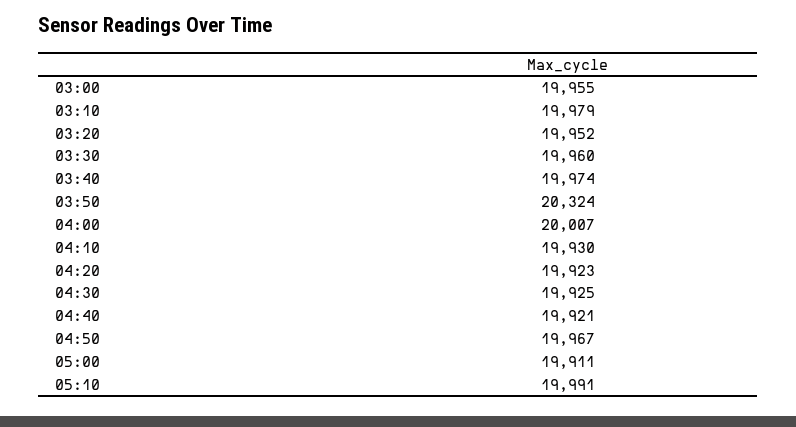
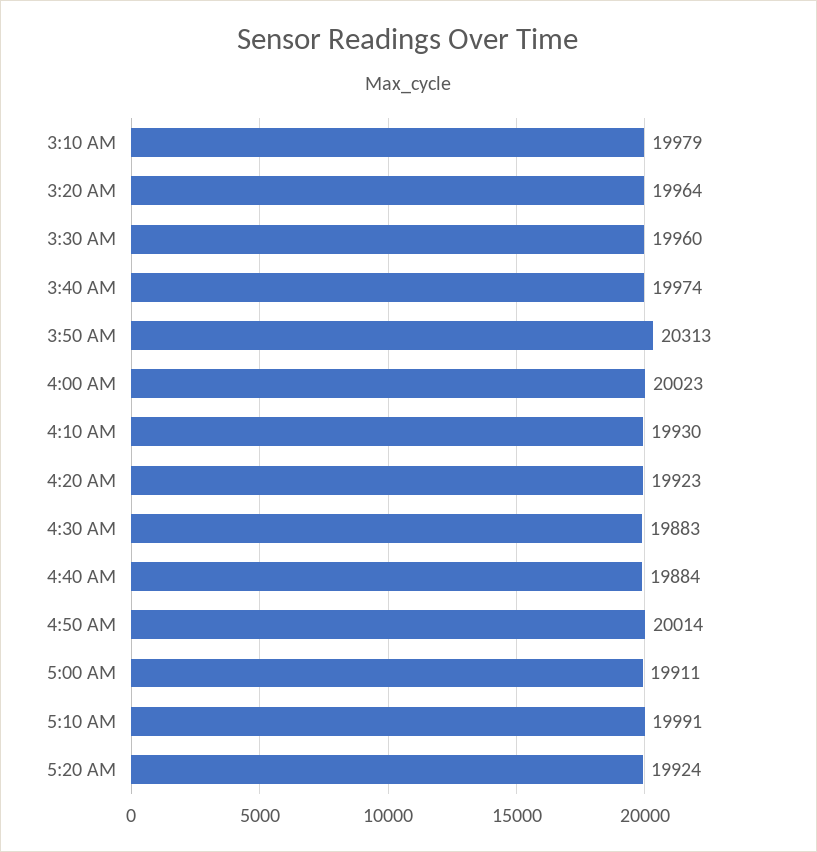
03:00: 19955 -> none
03:20: 19952 -> 19964
03:50: 20324 -> 20313
04:00: 20007 -> 20023
04:30: 19925 -> 19883
04:40: 19921 -> 19884
04:50: 19967 -> 20014
5:20 AM: none -> 19924

